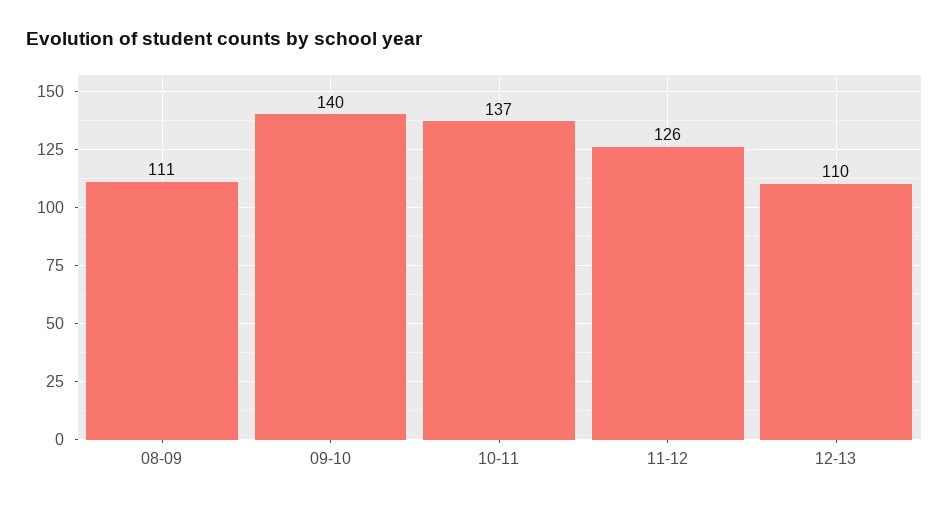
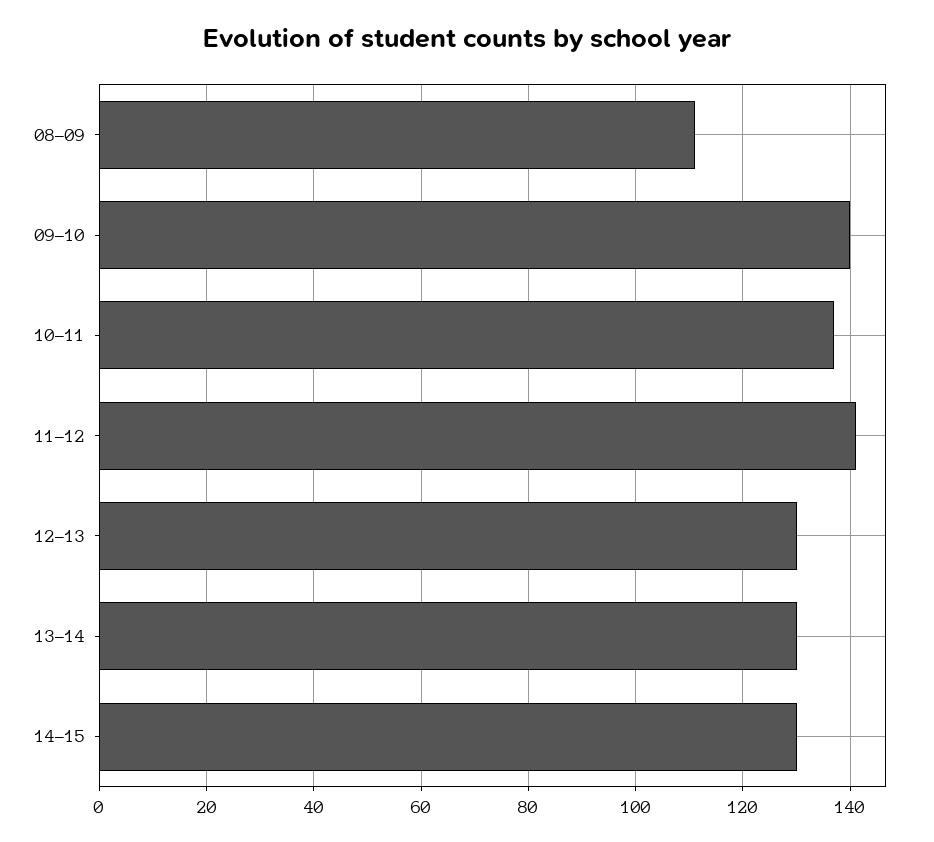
11-12: 126 -> 140
12-13: 110 -> 130
13-14: none -> 130
14-15: none -> 130

